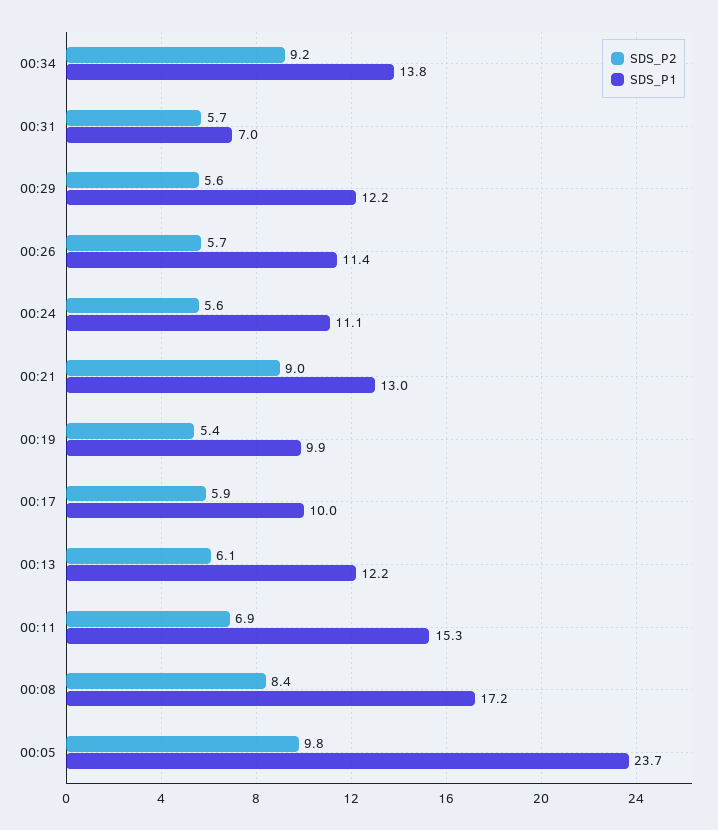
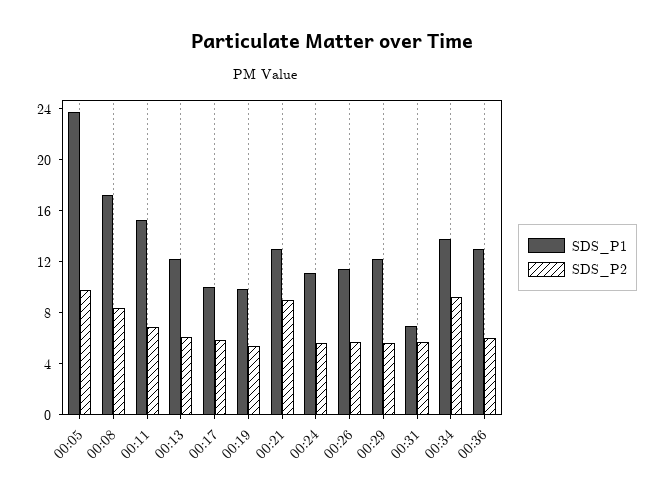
SDS_P1, 00:36: none -> 13
SDS_P2, 00:36: none -> 6

